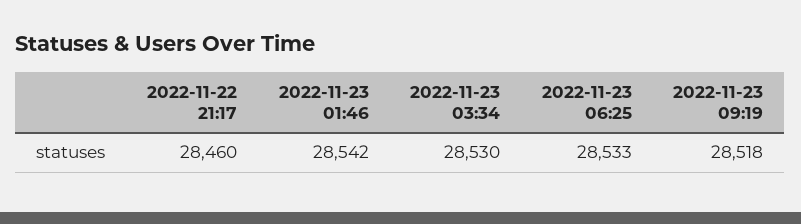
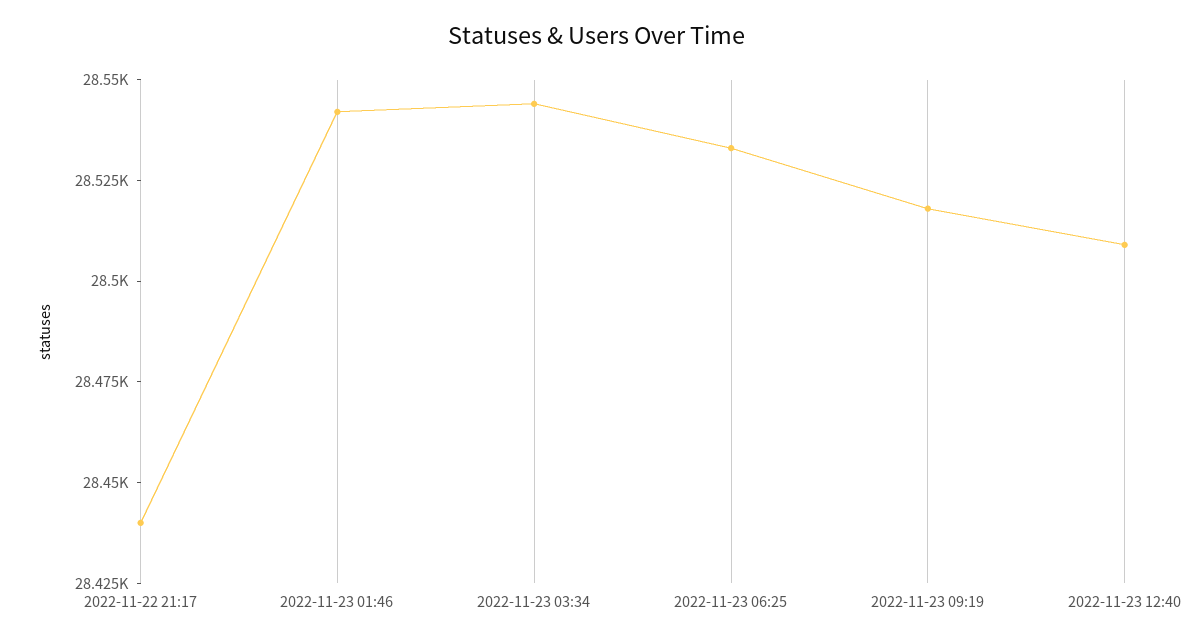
2022-11-22 21:17: 28460 -> 28440
2022-11-23 03:34: 28530 -> 28545
2022-11-23 12:40: none -> 28510

